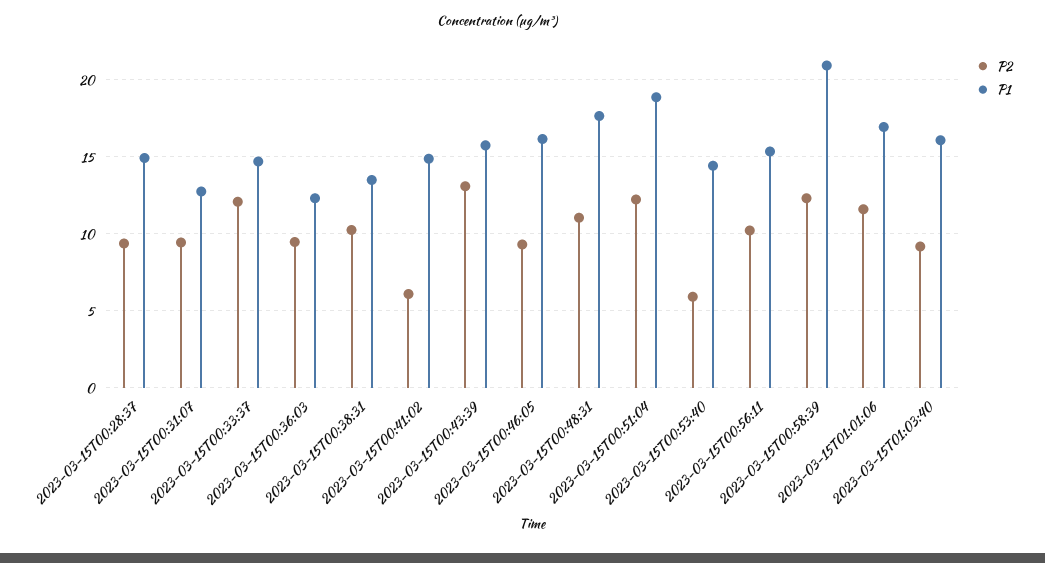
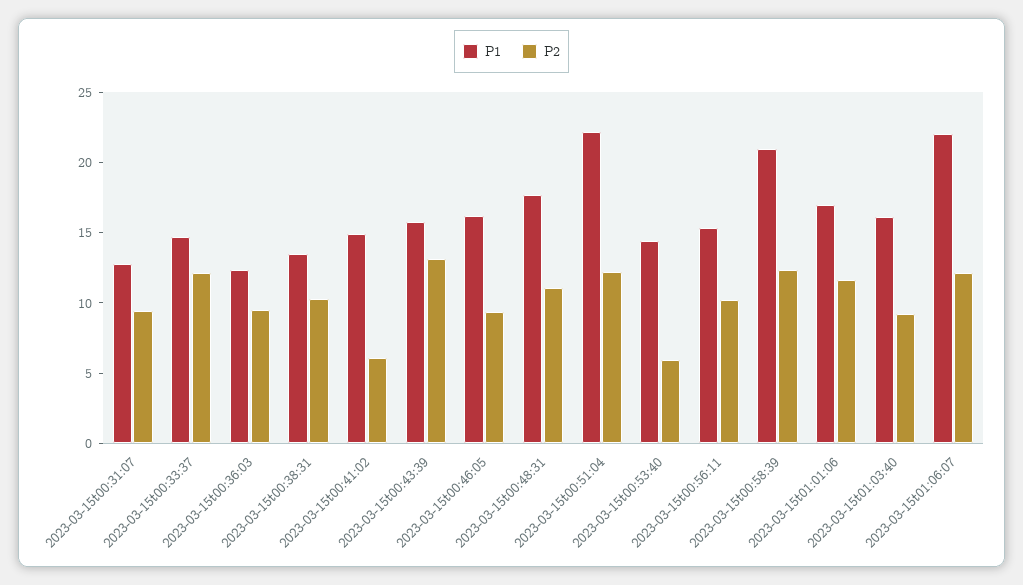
P2, 2023-03-15T00:28:37: 9.5 -> none
P1, 2023-03-15T00:28:37: 15 -> none
P1, 2023-03-15T00:51:04: 19 -> 22
P1, 2023-03-15t01:06:07: none -> 22
P2, 2023-03-15t01:06:07: none -> 12

